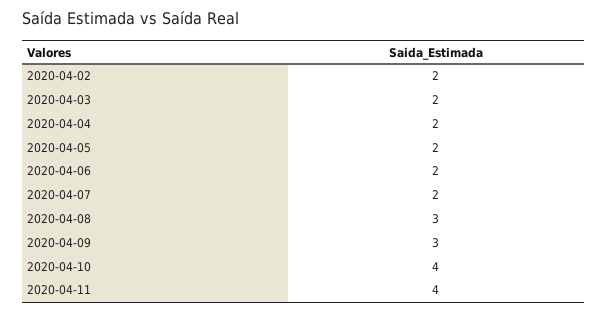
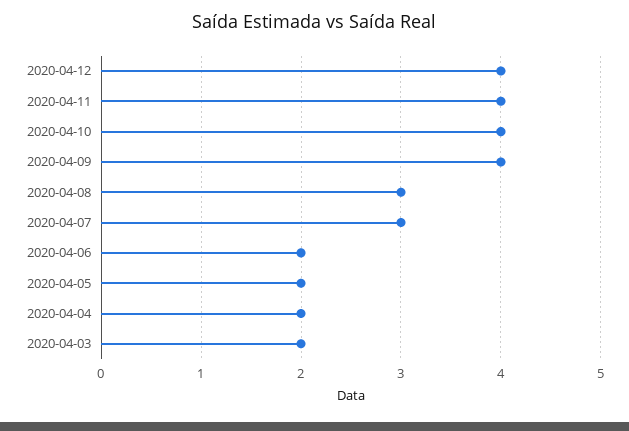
2020-04-02: 2 -> none
2020-04-07: 2 -> 3
2020-04-09: 3 -> 4
2020-04-12: none -> 4

